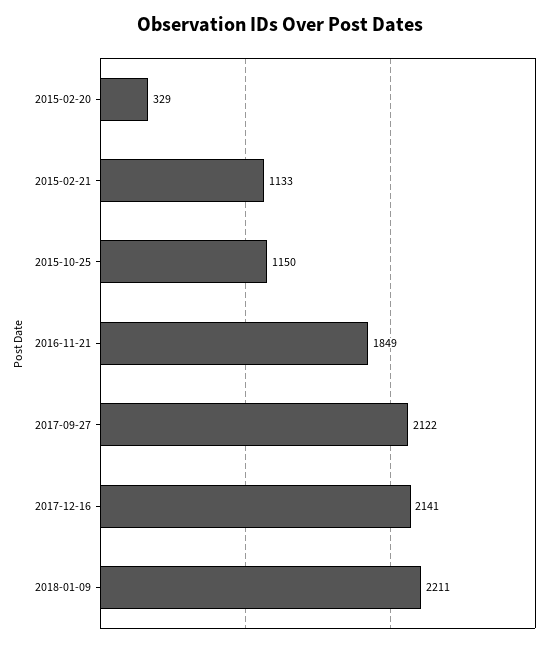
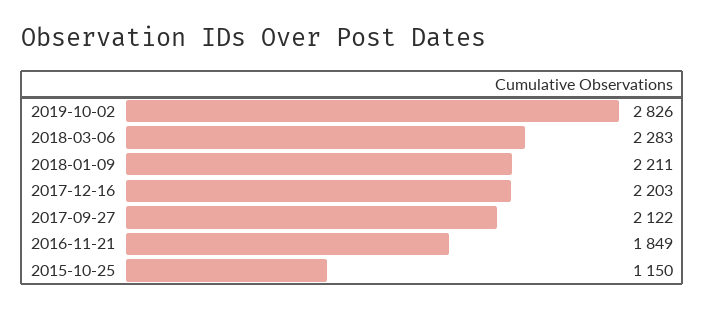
2015-02-20: 329 -> none
2015-02-21: 1133 -> none
2017-12-16: 2141 -> 2203
2019-10-02: none -> 2826
2018-03-06: none -> 2283

